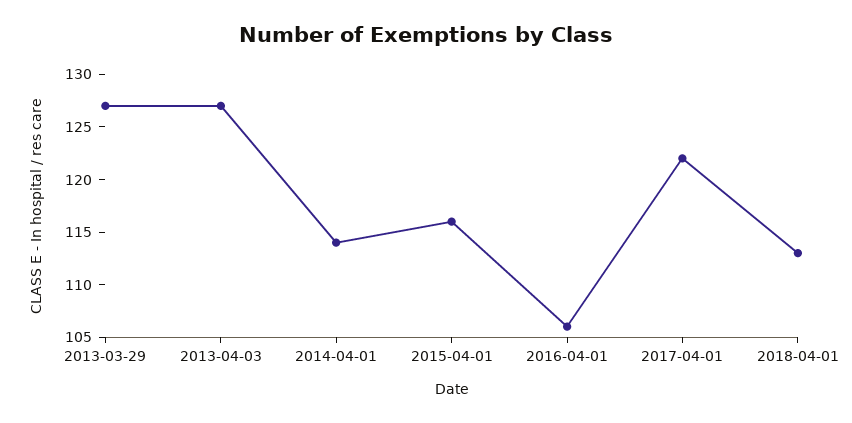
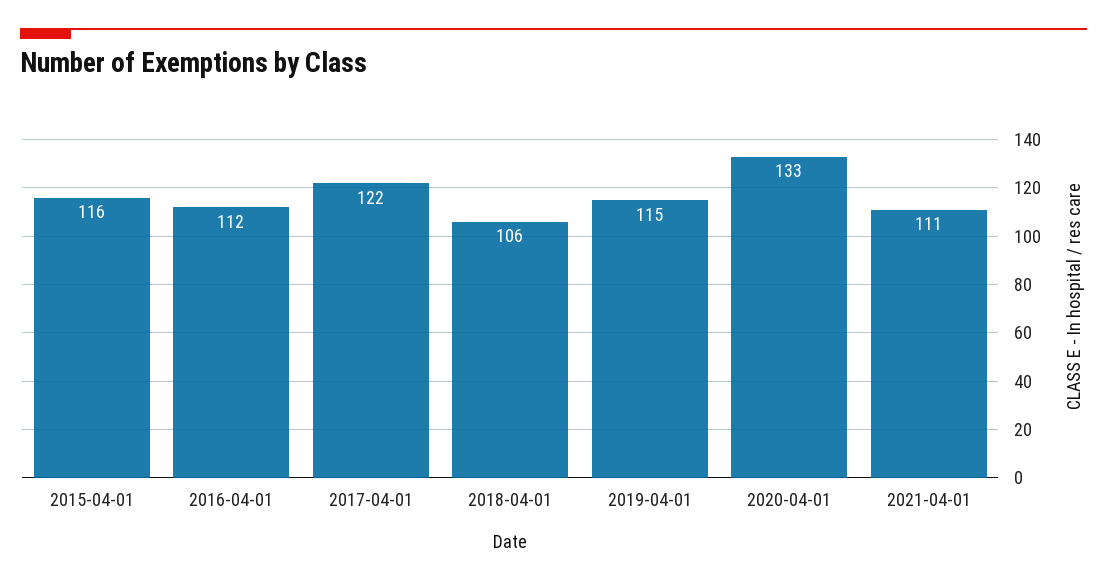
2013-03-29: 127 -> none
2013-04-03: 127 -> none
2014-04-01: 114 -> none
2016-04-01: 106 -> 112
2018-04-01: 113 -> 106
2019-04-01: none -> 115
2020-04-01: none -> 133
2021-04-01: none -> 111

